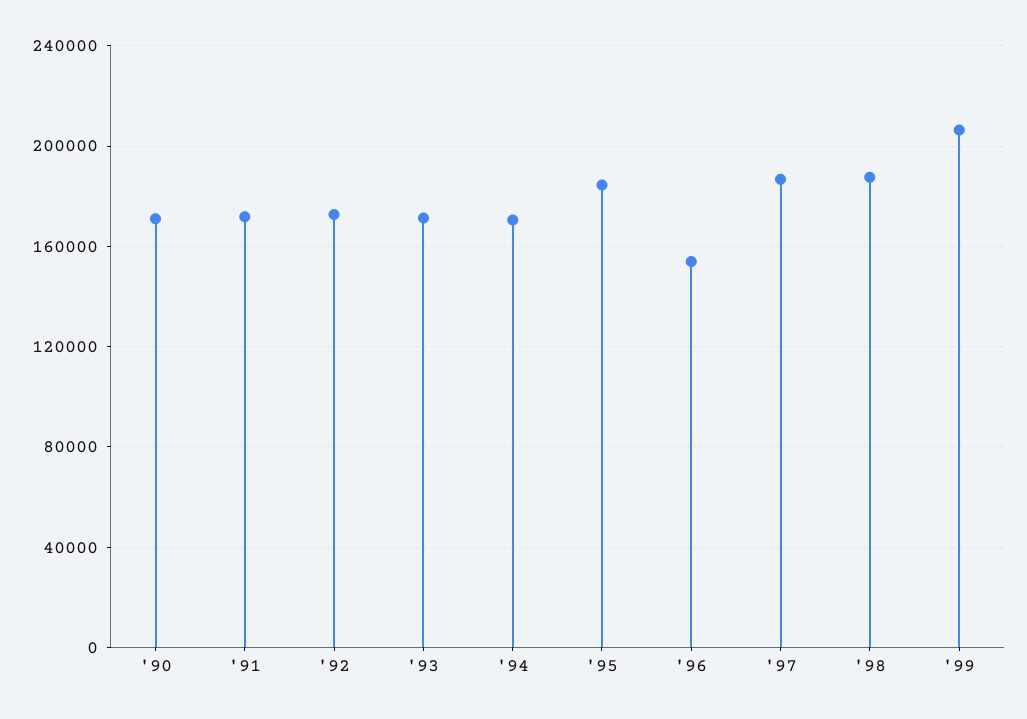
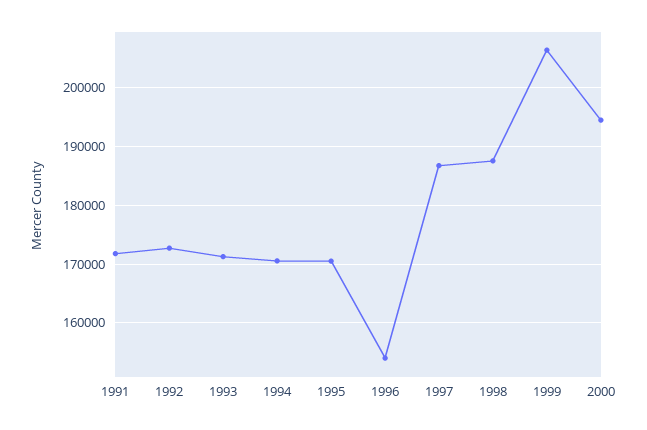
'90: 170000 -> none
'95: 185000 -> 170000
2000: none -> 194000

